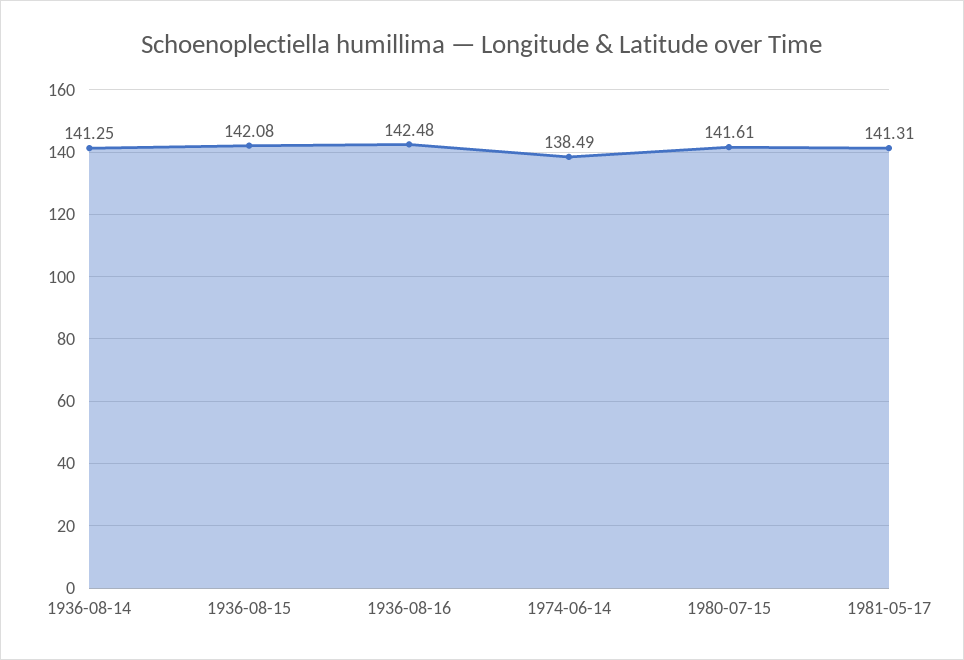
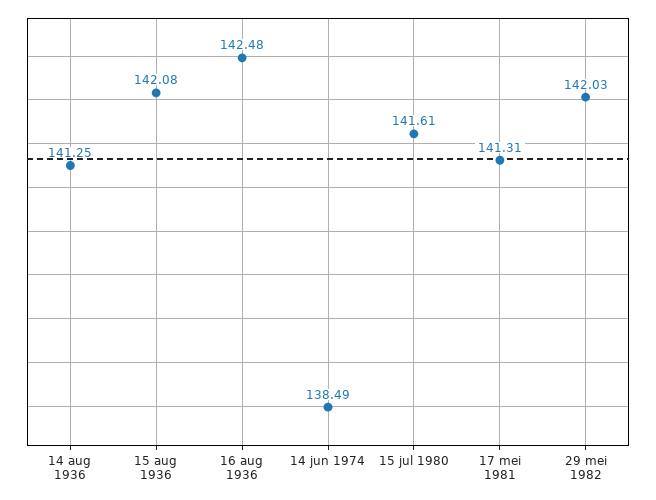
29 mei 1982: none -> 142.03

